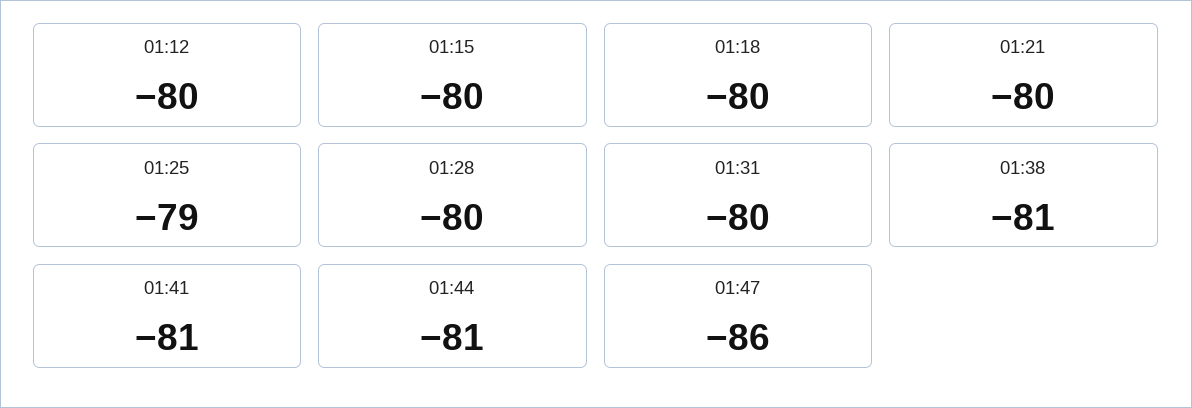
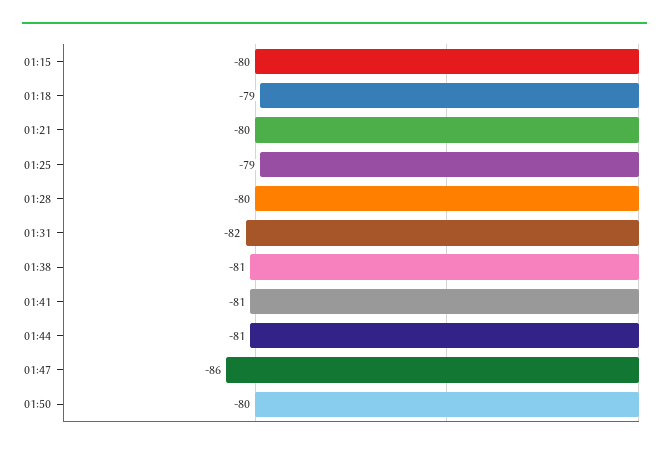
01:12: -80 -> none
01:18: -80 -> -79
01:31: -80 -> -82
01:50: none -> -80

